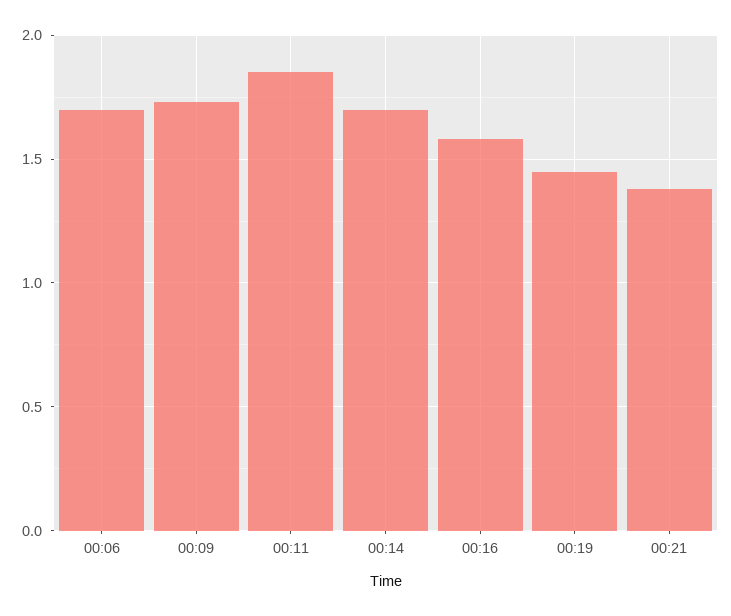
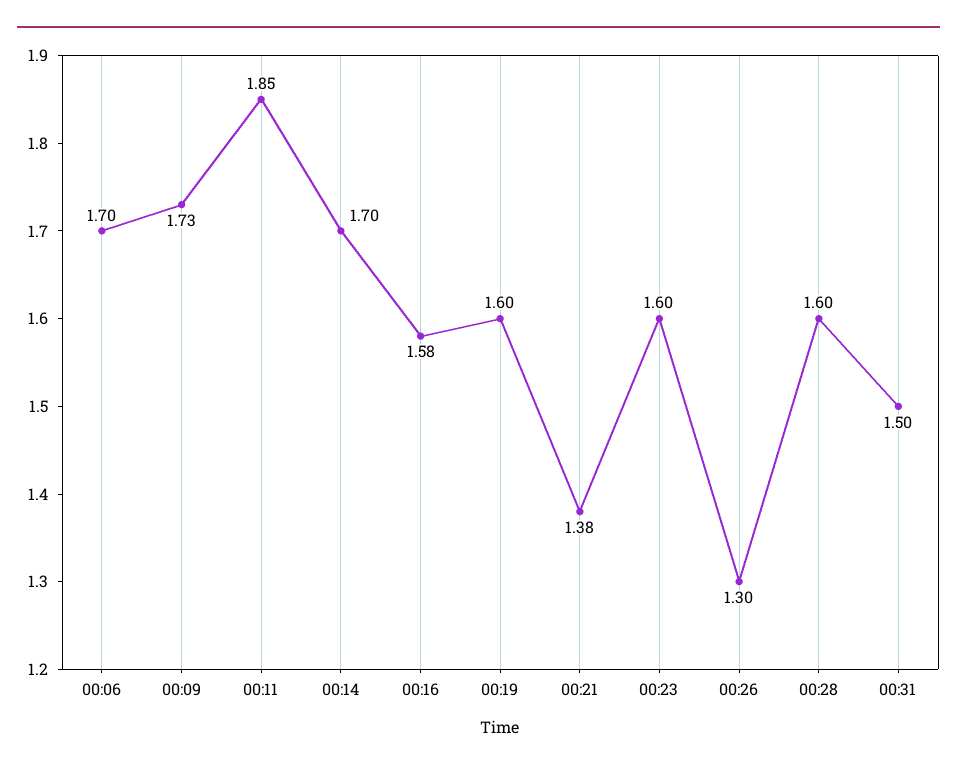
00:19: 1.45 -> 1.6
00:23: none -> 1.6
00:26: none -> 1.3
00:28: none -> 1.6
00:31: none -> 1.5

